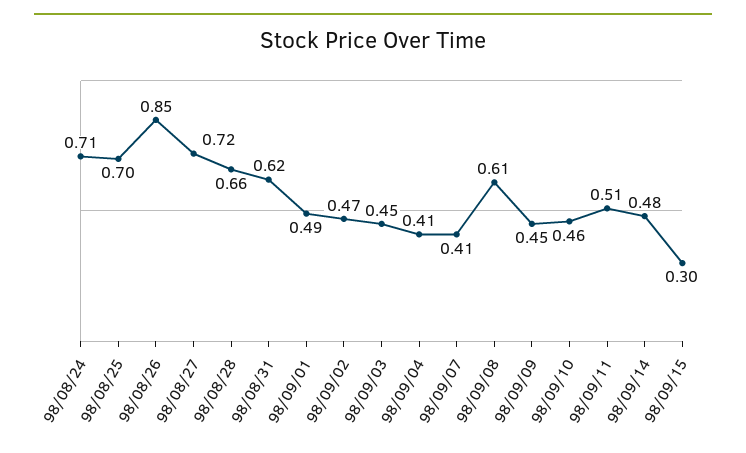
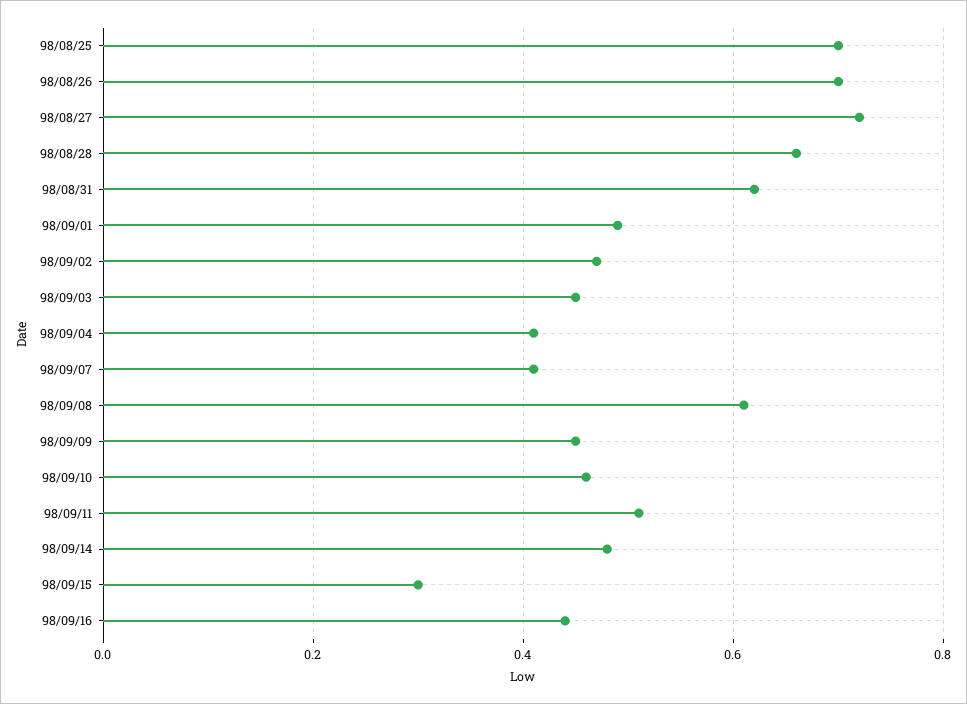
98/08/24: 0.71 -> none
98/08/26: 0.85 -> 0.7
98/09/16: none -> 0.45

